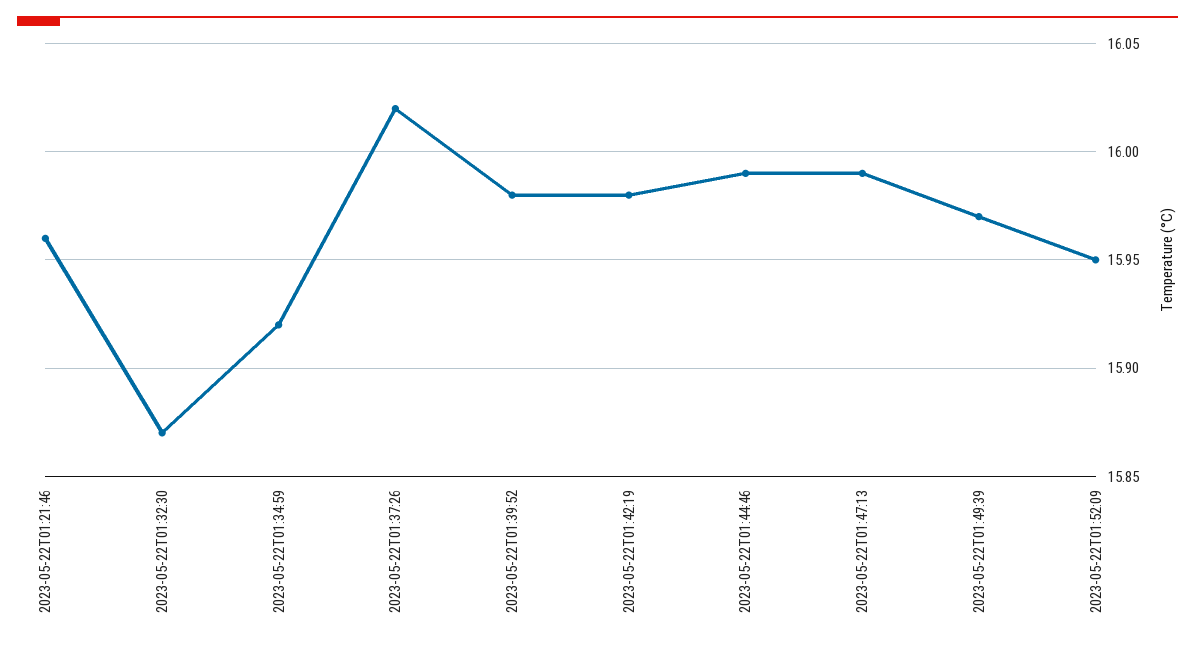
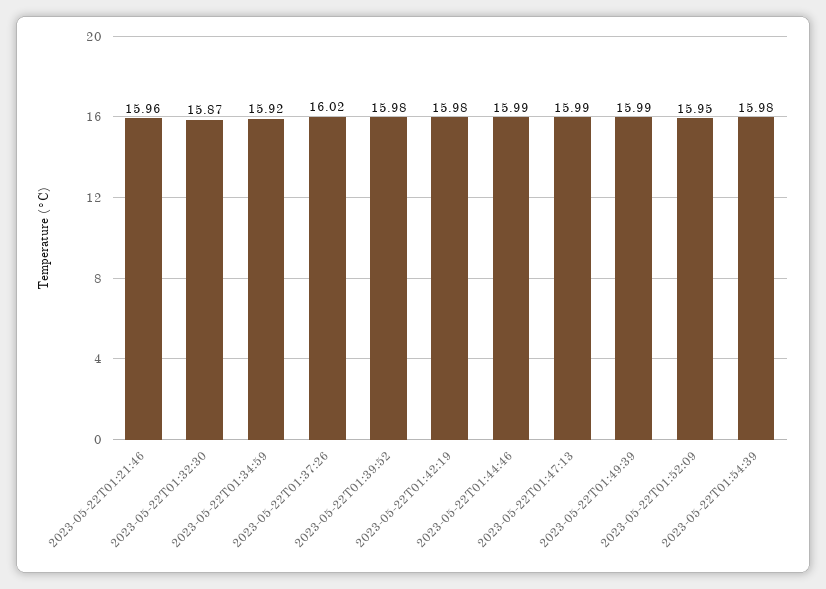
2023-05-22T01:49:39: 15.97 -> 15.99
2023-05-22T01:54:39: none -> 15.98

